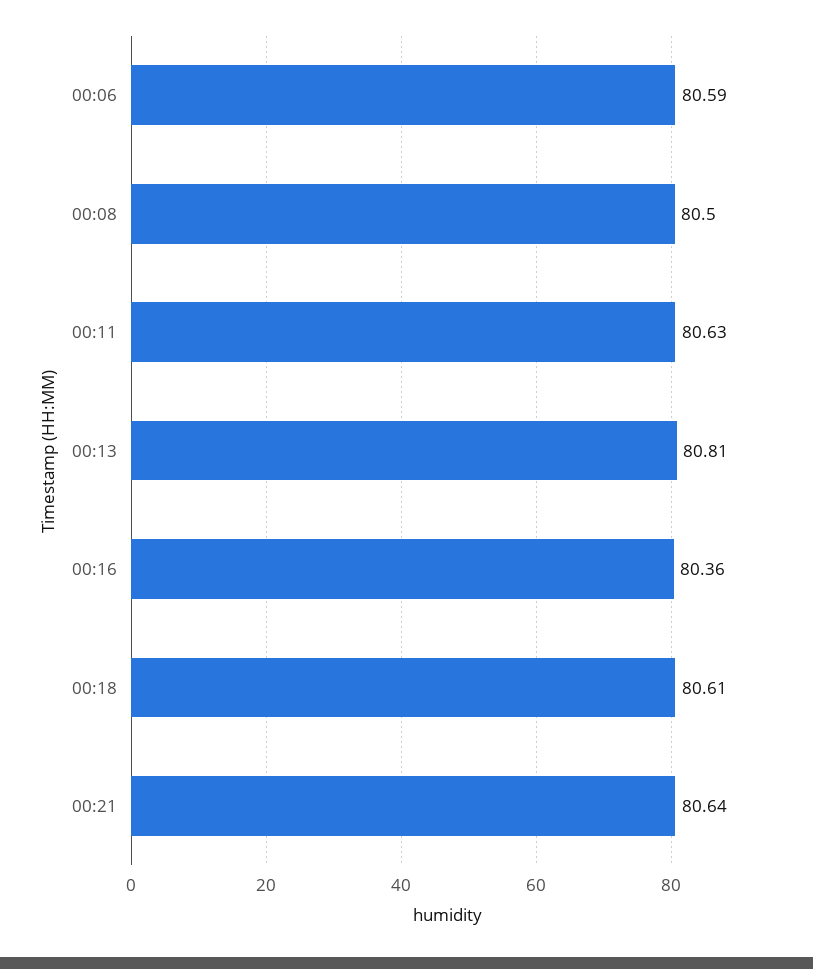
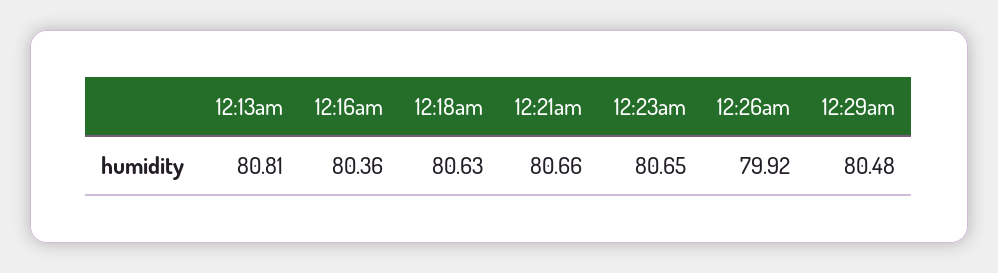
00:06: 80.59 -> none
00:08: 80.5 -> none
00:11: 80.63 -> none
00:18: 80.61 -> 80.63
00:21: 80.64 -> 80.66
12:23am: none -> 80.65
12:26am: none -> 79.92
12:29am: none -> 80.48

